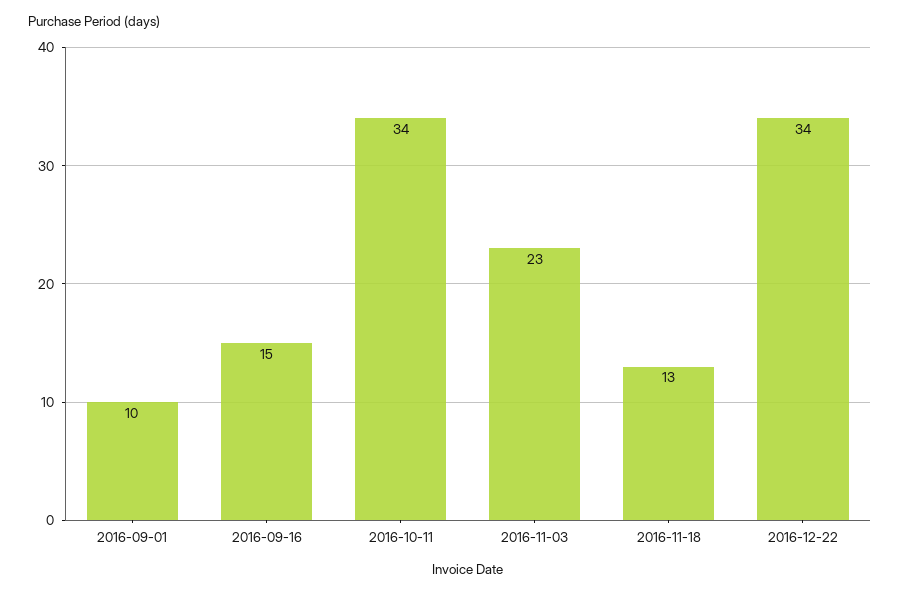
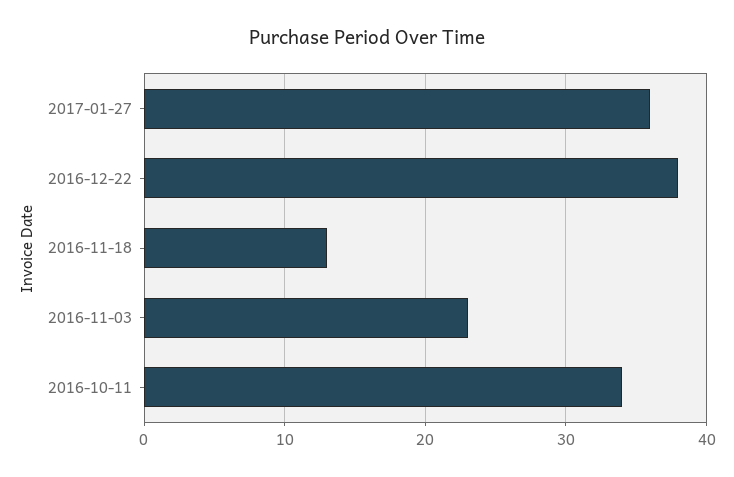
2016-09-01: 10 -> none
2016-09-16: 15 -> none
2016-12-22: 34 -> 38
2017-01-27: none -> 36

